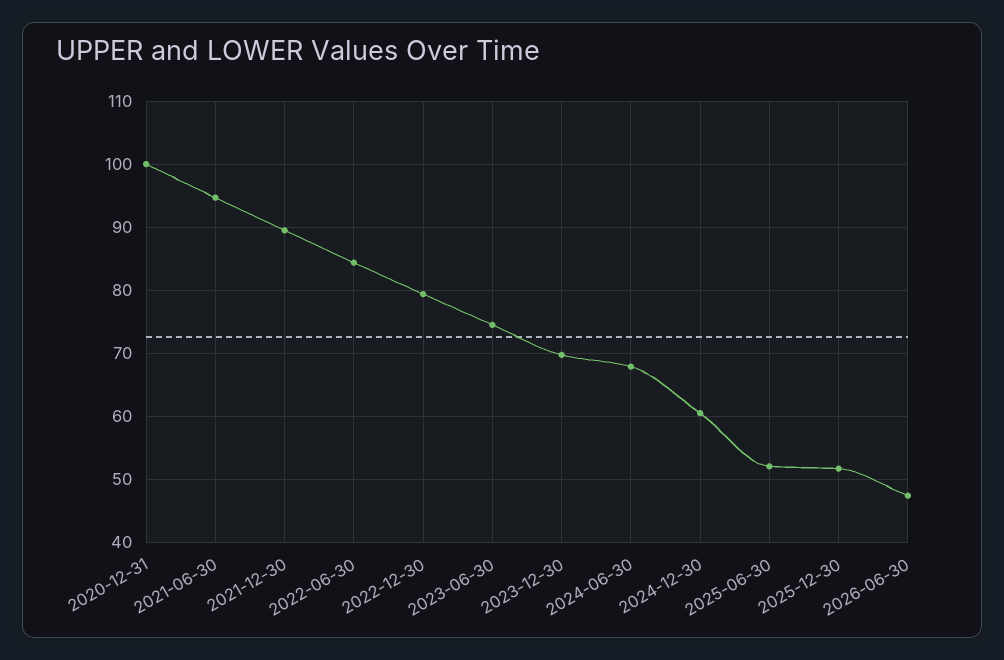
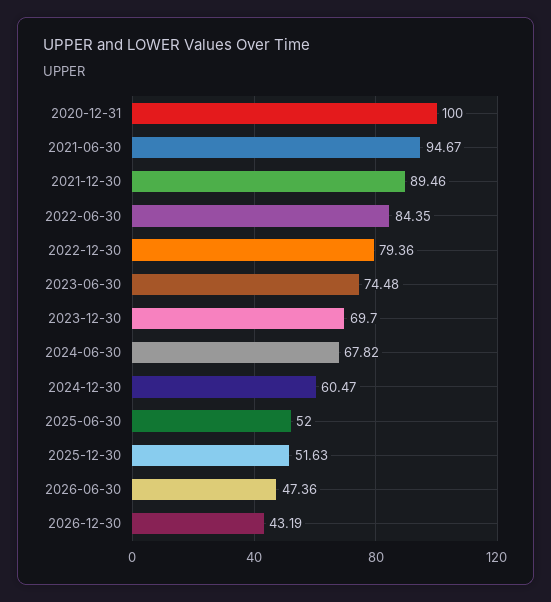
2026-12-30: none -> 43.19

